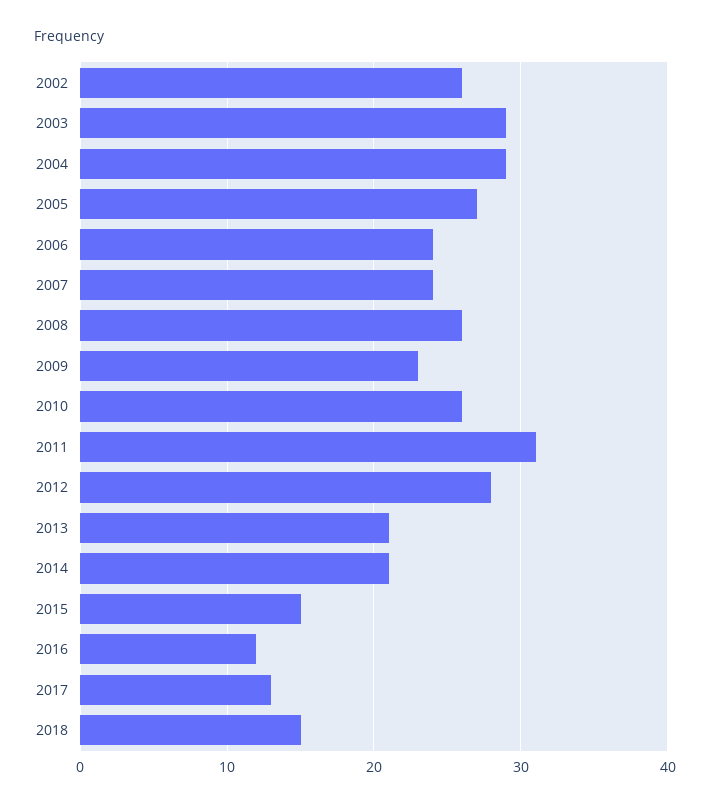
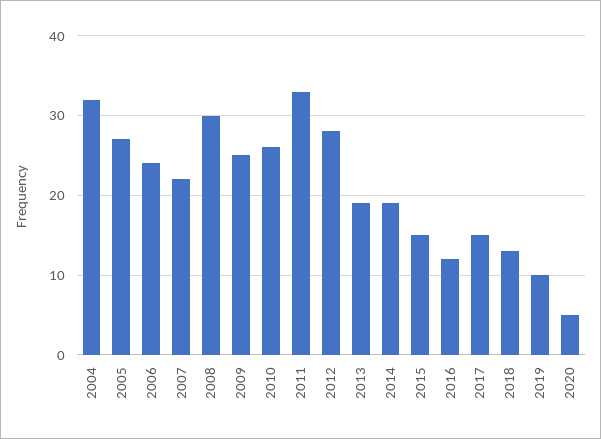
2002: 26 -> none
2003: 29 -> none
2004: 29 -> 32
2007: 24 -> 22
2008: 26 -> 30
2009: 23 -> 25
2011: 31 -> 33
2013: 21 -> 19
2014: 21 -> 19
2017: 13 -> 15
2018: 15 -> 13
2019: none -> 10
2020: none -> 5

